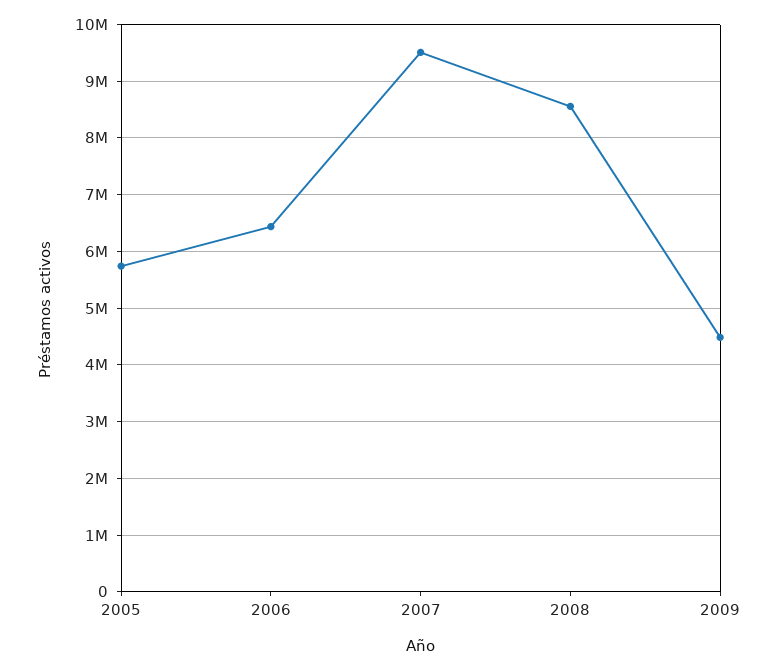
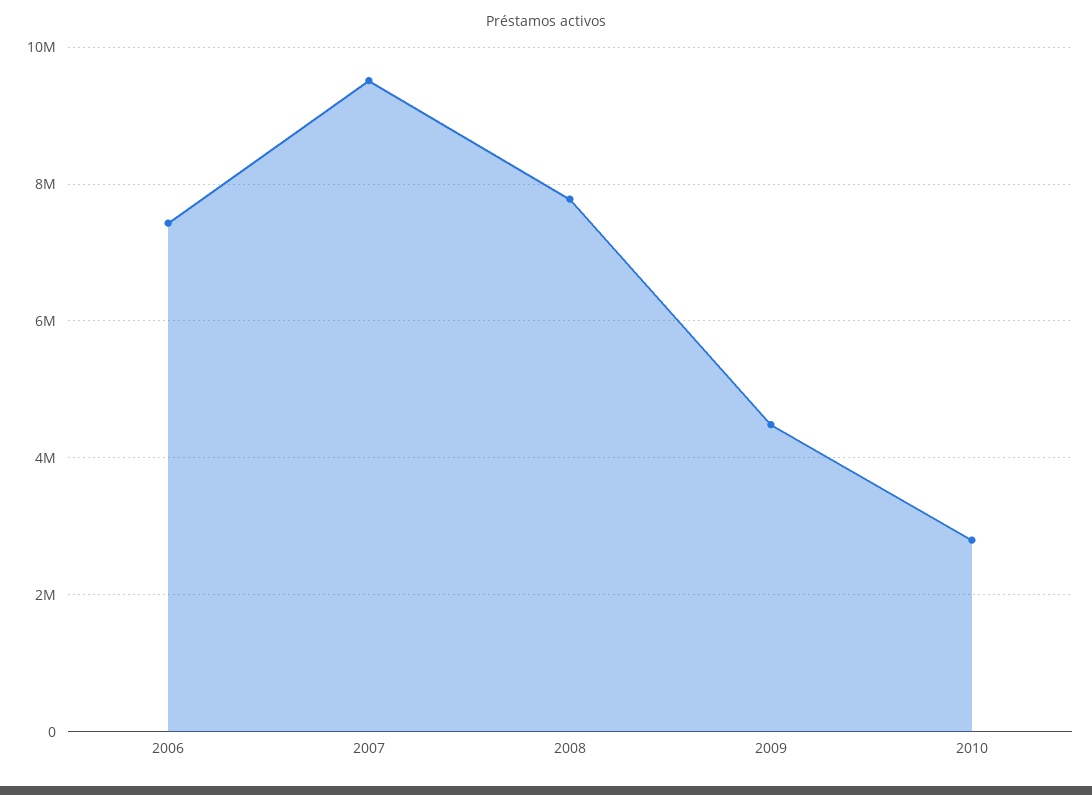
2005: 5800000 -> none
2006: 6400000 -> 7400000
2008: 8600000 -> 7800000
2010: none -> 2800000

